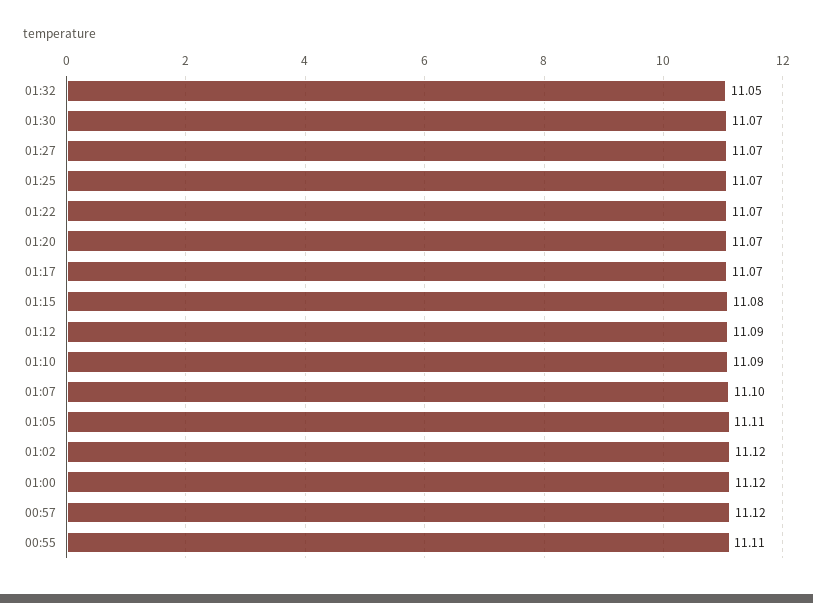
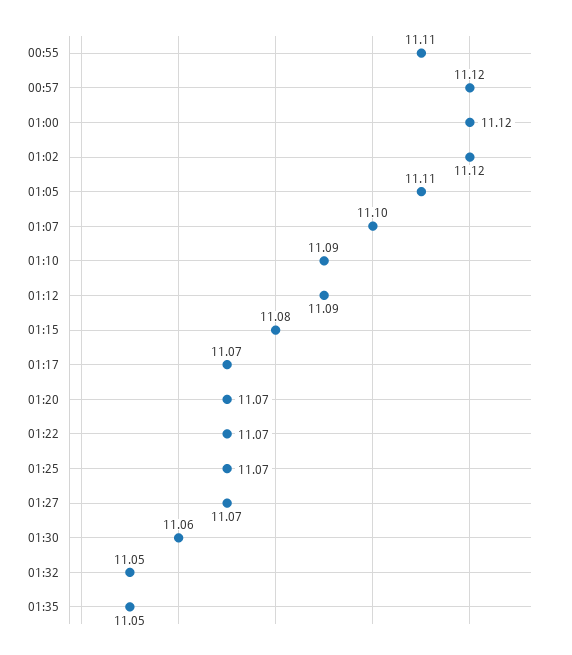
01:30: 11.07 -> 11.06
01:35: none -> 11.05

